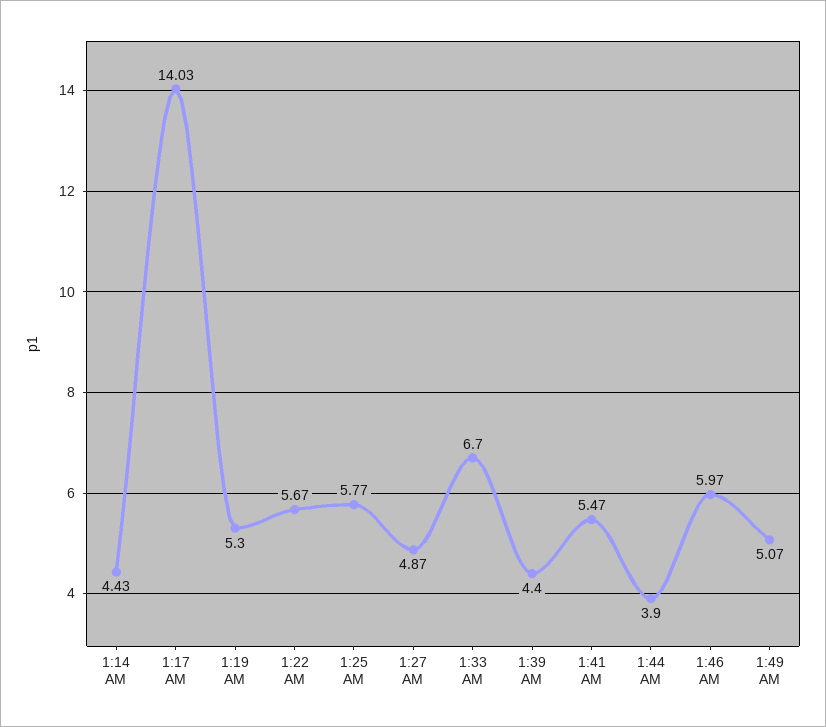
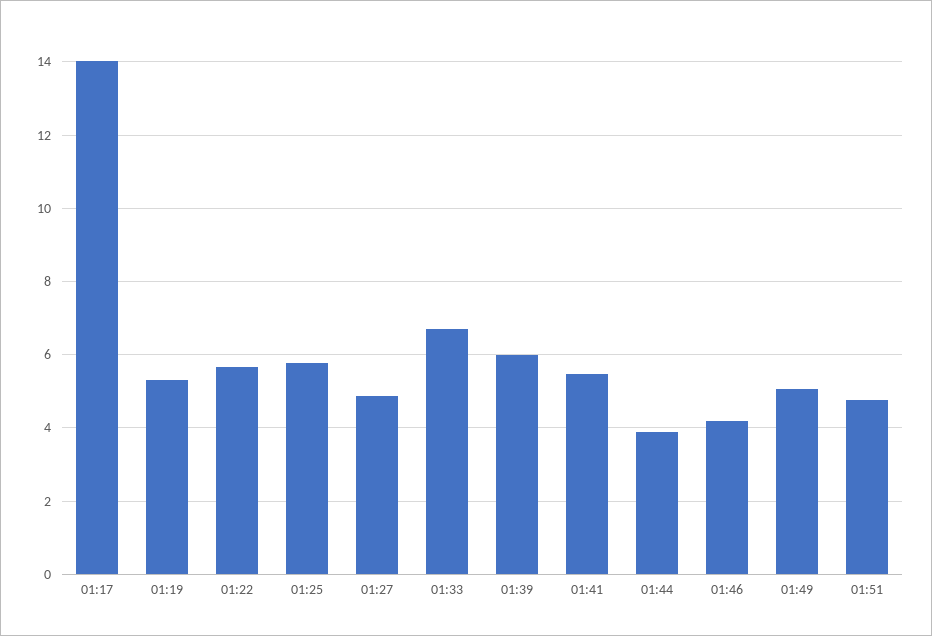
1:14 AM: 4.43 -> none
1:39 AM: 4.4 -> 6
1:46 AM: 5.97 -> 4.2
01:51: none -> 4.8

